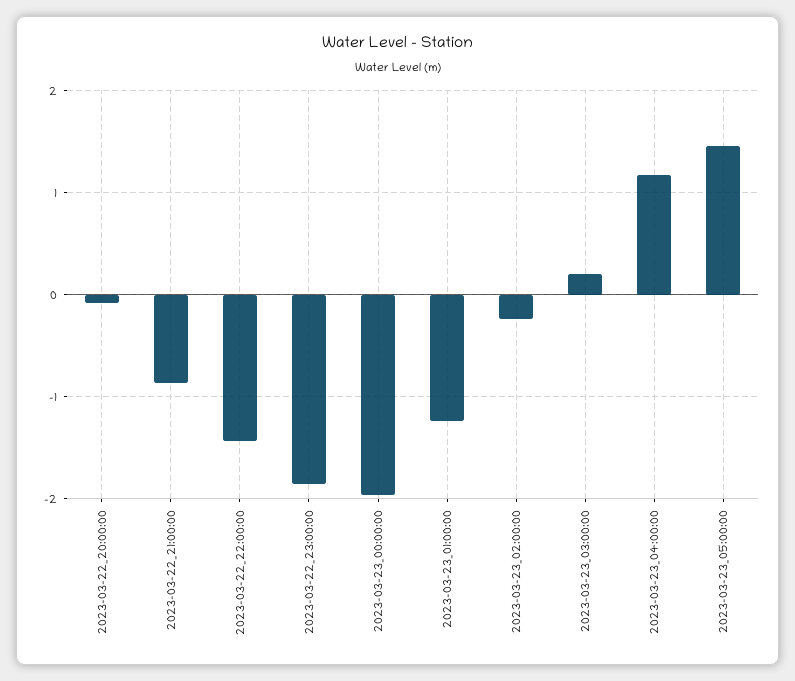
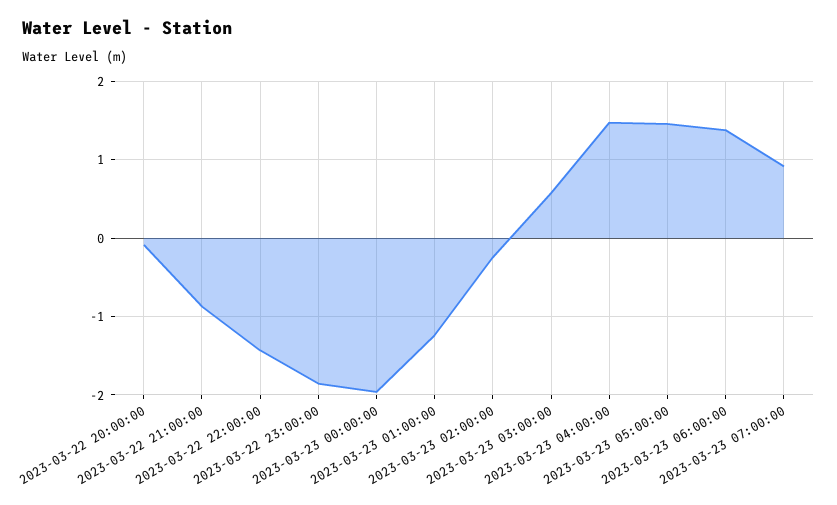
2023-03-23_03:00:00: 0.2 -> 0.6
2023-03-23_04:00:00: 1.2 -> 1.5
2023-03-23 06:00:00: none -> 1.4
2023-03-23 07:00:00: none -> 0.9

